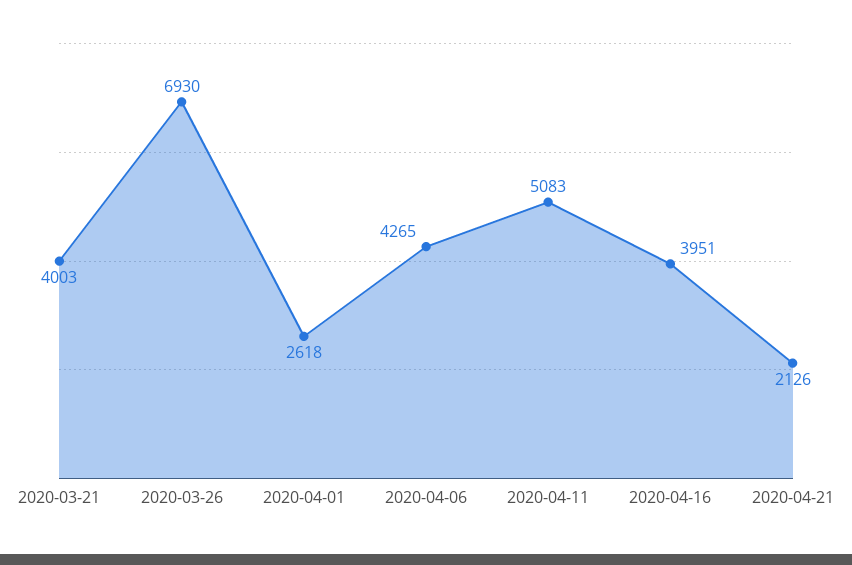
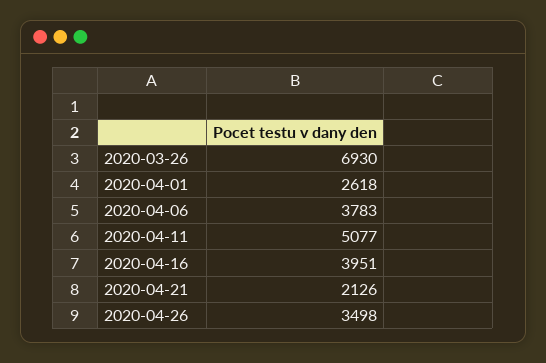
2020-03-21: 4003 -> none
2020-04-06: 4265 -> 3783
2020-04-11: 5083 -> 5077
2020-04-26: none -> 3498

